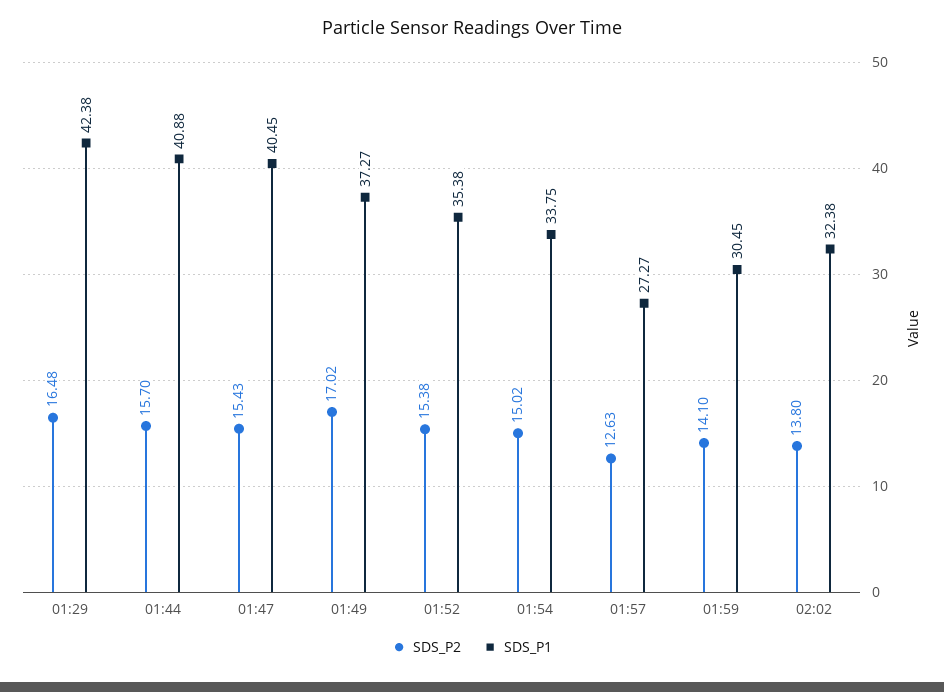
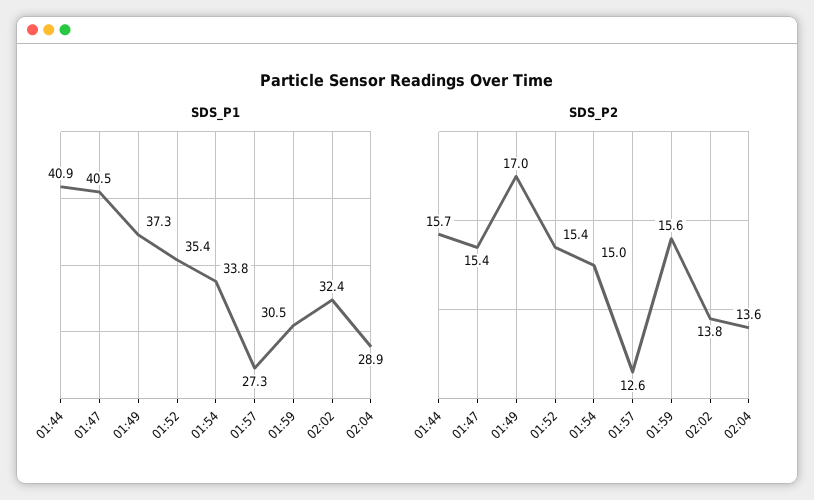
SDS_P2, 01:29: 16.48 -> none
SDS_P1, 01:29: 42.38 -> none
SDS_P2, 01:59: 14.1 -> 15.6
SDS_P1, 02:04: none -> 28.9
SDS_P2, 02:04: none -> 13.6

